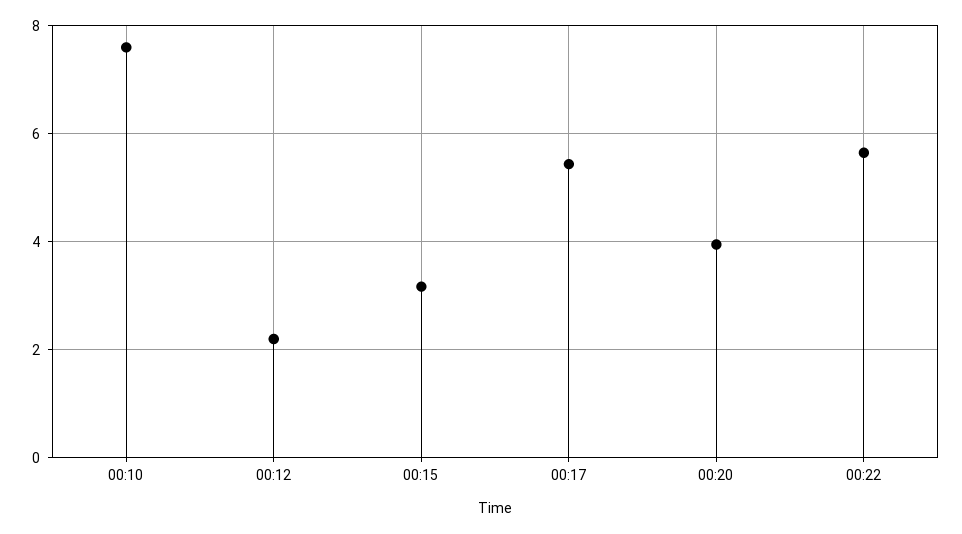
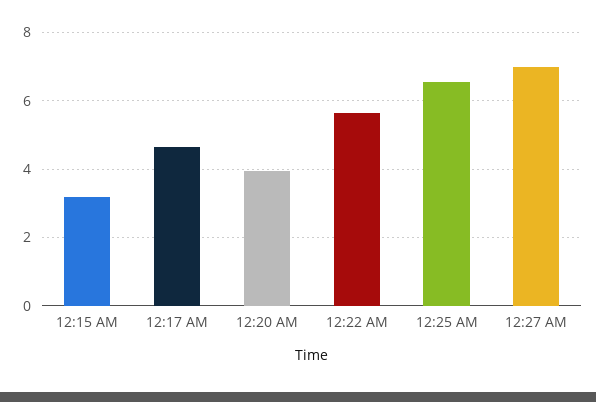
00:10: 7.6 -> none
00:12: 2.2 -> none
00:17: 5.4 -> 4.6
12:25 AM: none -> 6.6
12:27 AM: none -> 7

